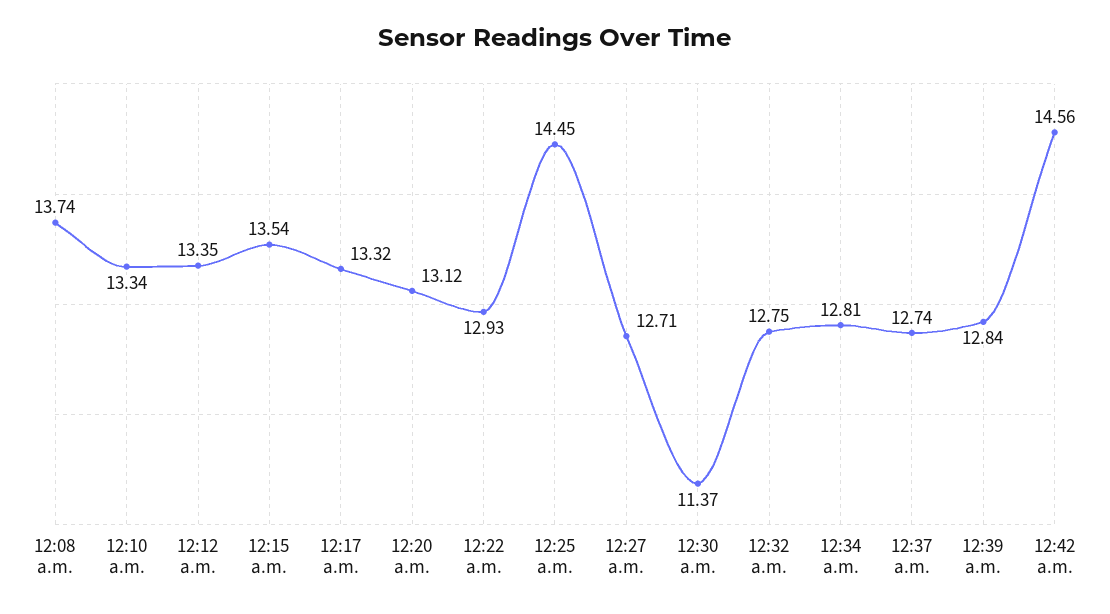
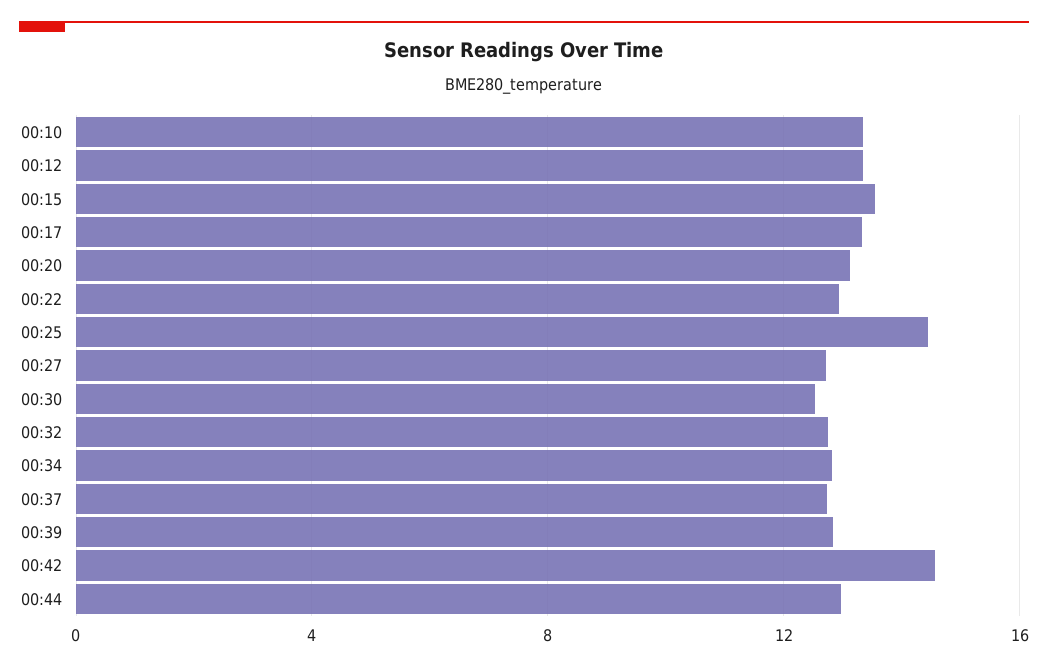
12:08 a.m.: 13.74 -> none
12:30 a.m.: 11.37 -> 12.5
00:44: none -> 13

